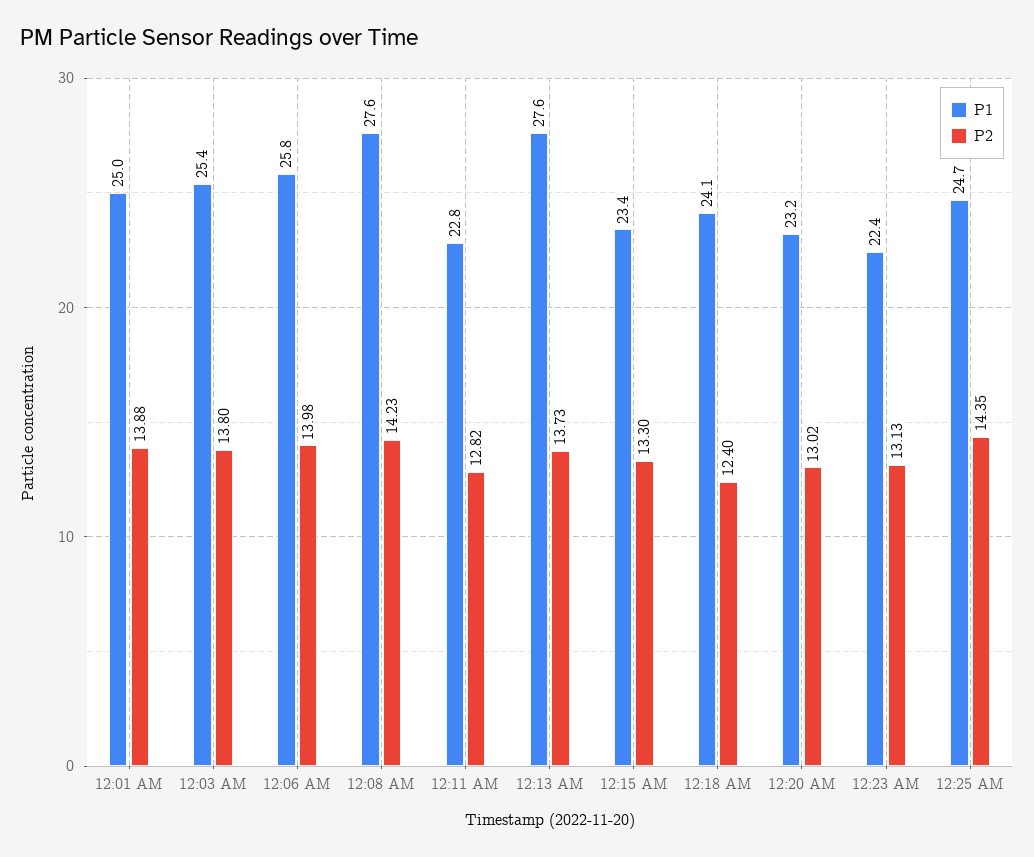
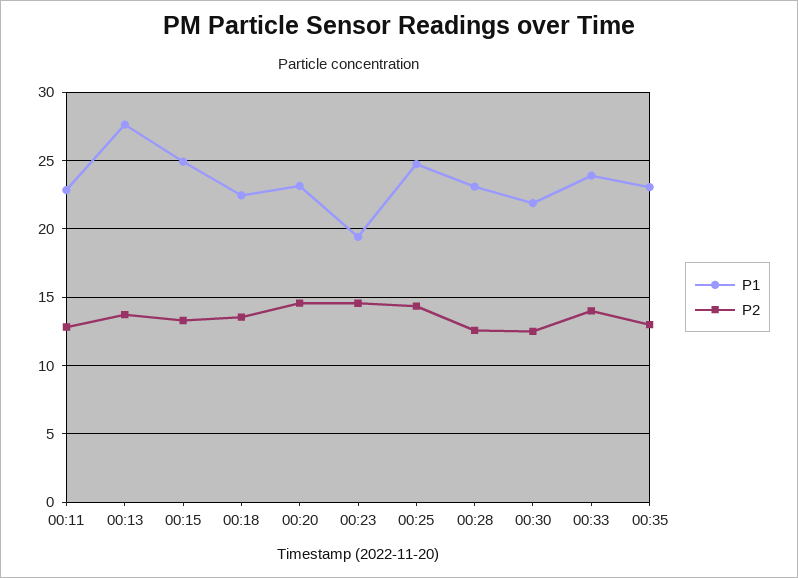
P1, 12:01 AM: 25 -> none
P2, 12:01 AM: 13.88 -> none
P1, 12:03 AM: 25.4 -> none
P2, 12:03 AM: 13.8 -> none
P1, 12:06 AM: 25.8 -> none
P2, 12:06 AM: 13.98 -> none
P1, 12:08 AM: 27.6 -> none
P2, 12:08 AM: 14.23 -> none
P1, 12:15 AM: 23.4 -> 25
P1, 12:18 AM: 24.1 -> 22.5
P2, 12:18 AM: 12.4 -> 13.5
P2, 12:20 AM: 13.02 -> 14.5
P1, 12:23 AM: 22.4 -> 19.5
P2, 12:23 AM: 13.13 -> 14.5
P1, 00:28: none -> 23
P2, 00:28: none -> 12.5
P1, 00:30: none -> 22
P2, 00:30: none -> 12.5
P1, 00:33: none -> 24
P2, 00:33: none -> 14
P1, 00:35: none -> 23
P2, 00:35: none -> 13

